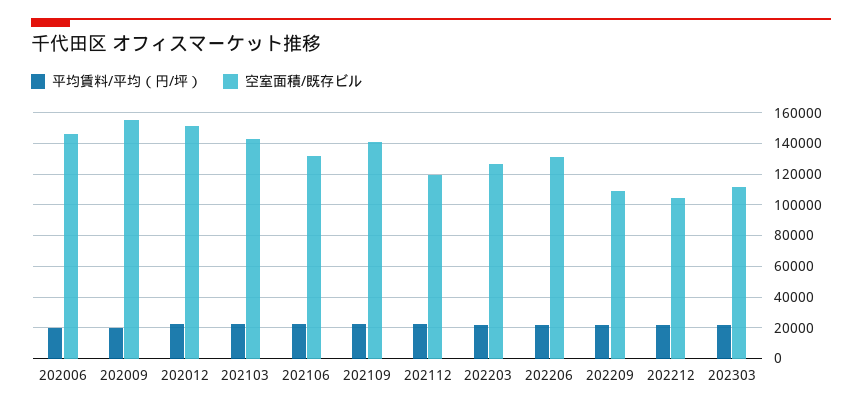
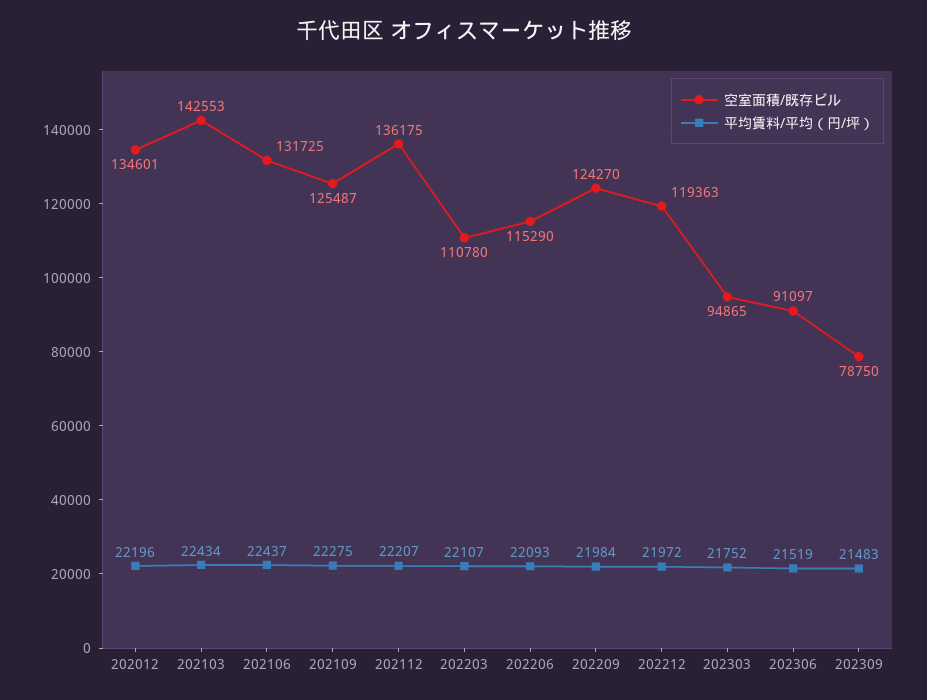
平均賃料/平均（円/坪）, 202006: 20000 -> none
空室面積/既存ビル, 202006: 145000 -> none
平均賃料/平均（円/坪）, 202009: 20000 -> none
空室面積/既存ビル, 202009: 155000 -> none
空室面積/既存ビル, 202012: 150000 -> 134601
空室面積/既存ビル, 202109: 140000 -> 125487
空室面積/既存ビル, 202112: 120000 -> 136175
空室面積/既存ビル, 202203: 125000 -> 110780
空室面積/既存ビル, 202206: 130000 -> 115290
空室面積/既存ビル, 202209: 110000 -> 124270
空室面積/既存ビル, 202212: 105000 -> 119363
空室面積/既存ビル, 202303: 110000 -> 94865
空室面積/既存ビル, 202306: none -> 91097
平均賃料/平均（円/坪）, 202306: none -> 21519
空室面積/既存ビル, 202309: none -> 78750
平均賃料/平均（円/坪）, 202309: none -> 21483

